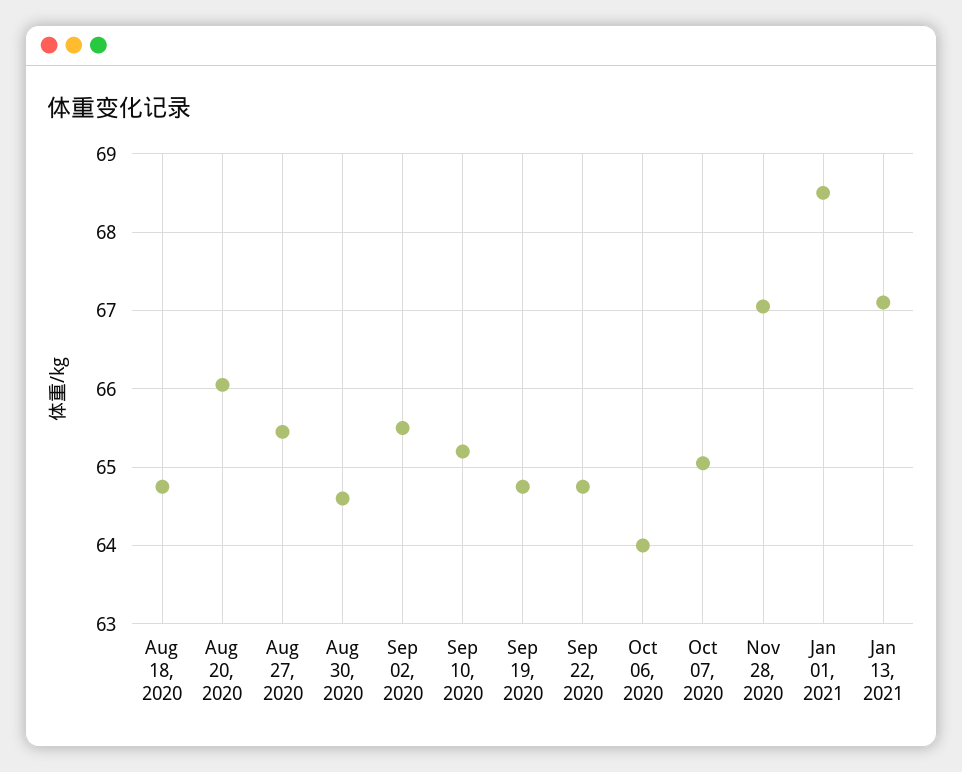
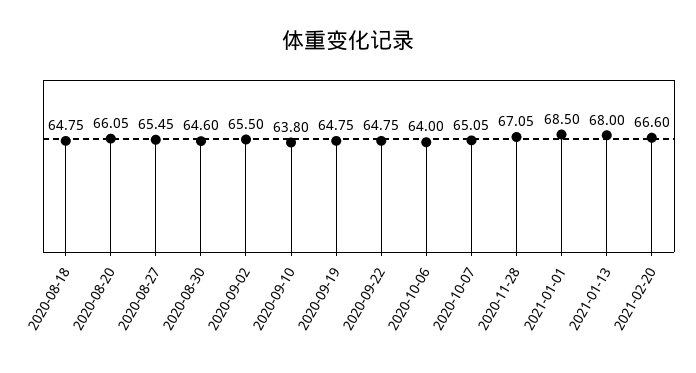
Sep 10, 2020: 65.2 -> 63.8
Jan 13, 2021: 67.1 -> 68
2021-02-20: none -> 66.6

